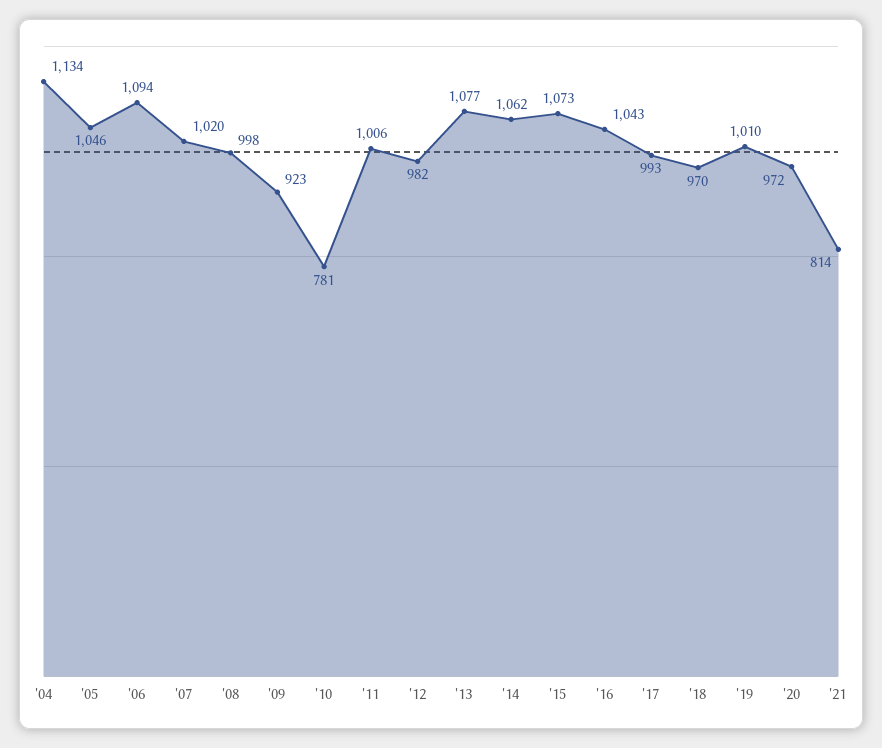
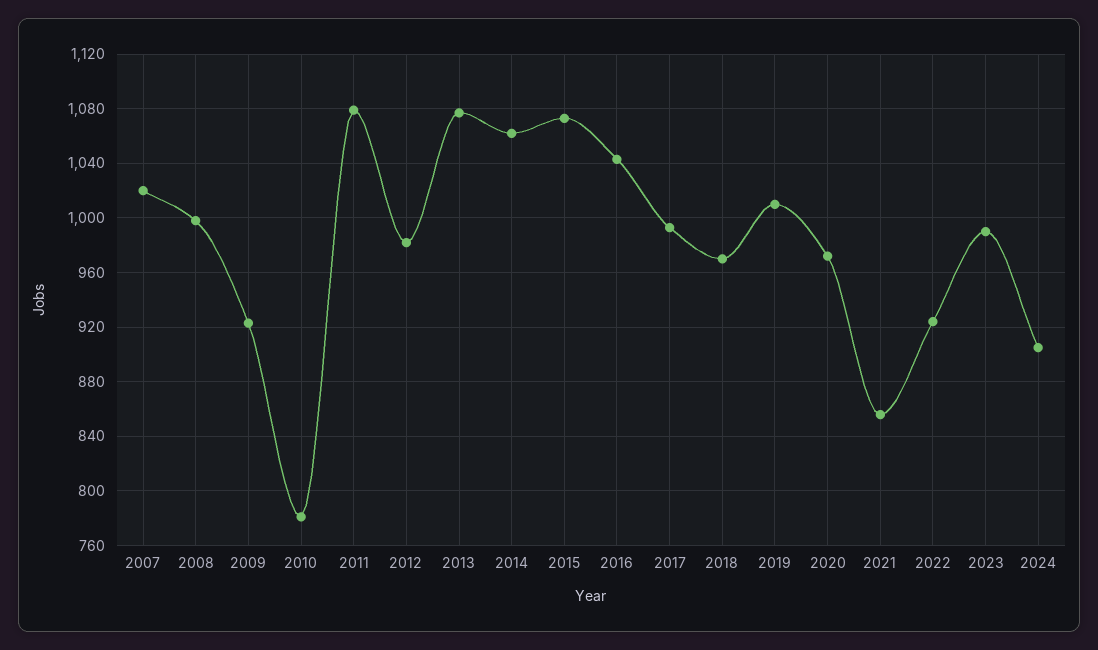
'04: 1134 -> none
'05: 1046 -> none
'06: 1094 -> none
'11: 1006 -> 1080
'21: 814 -> 855
2022: none -> 925
2023: none -> 990
2024: none -> 905

